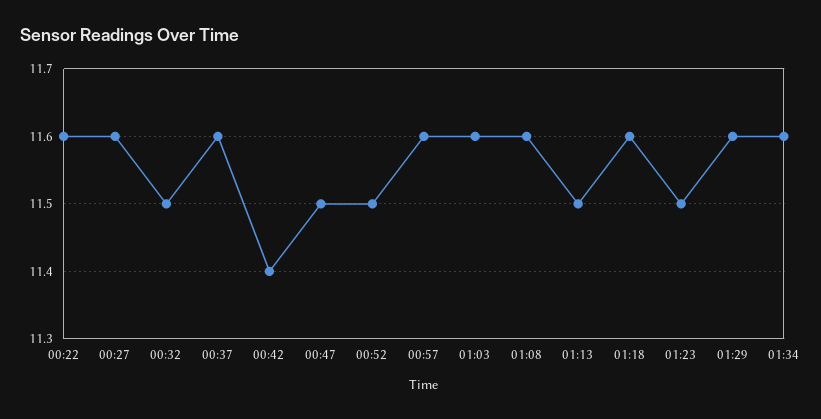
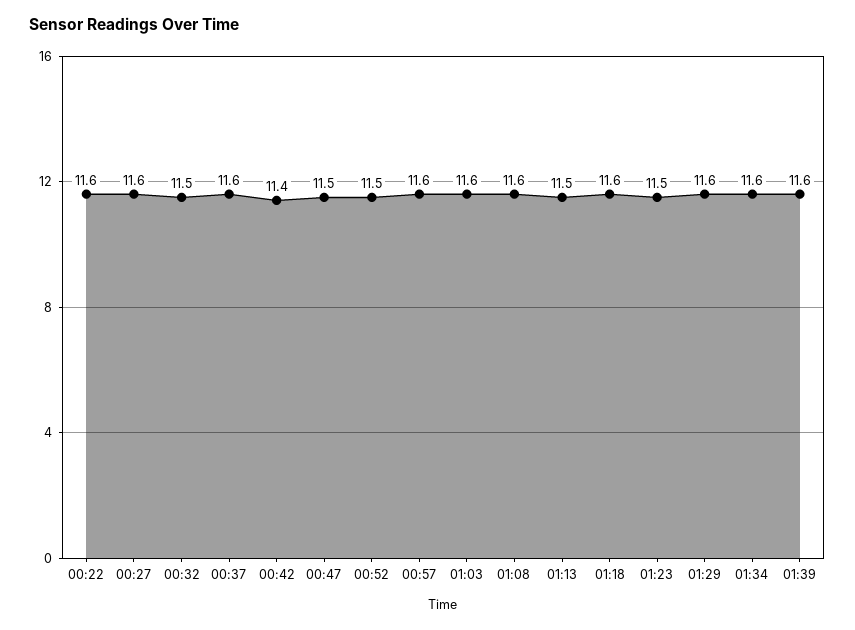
01:39: none -> 11.6

